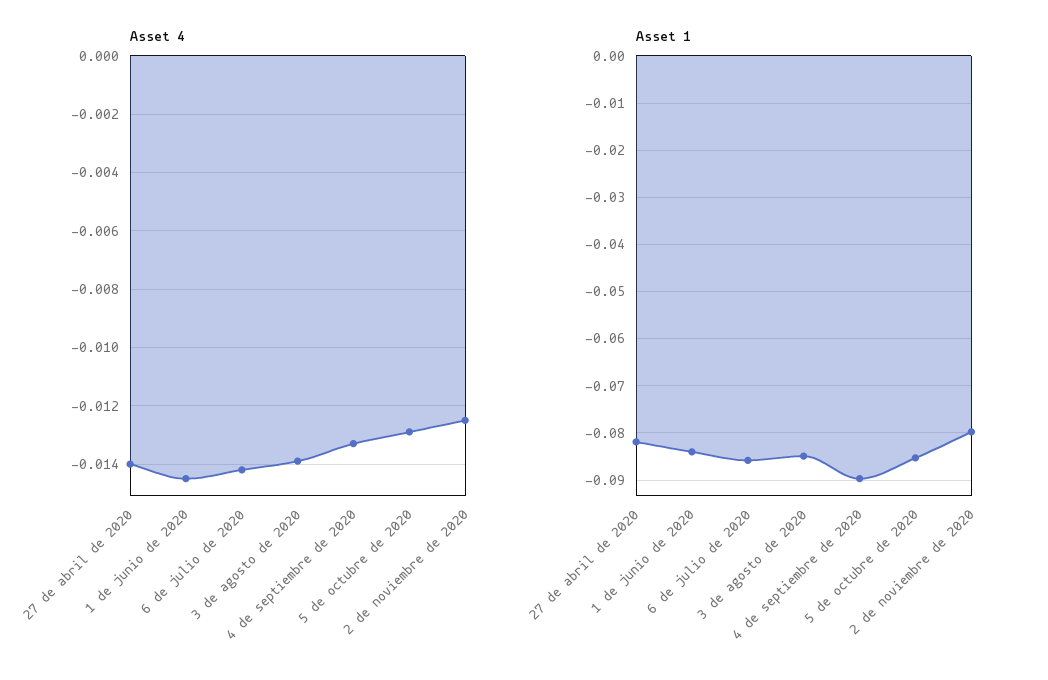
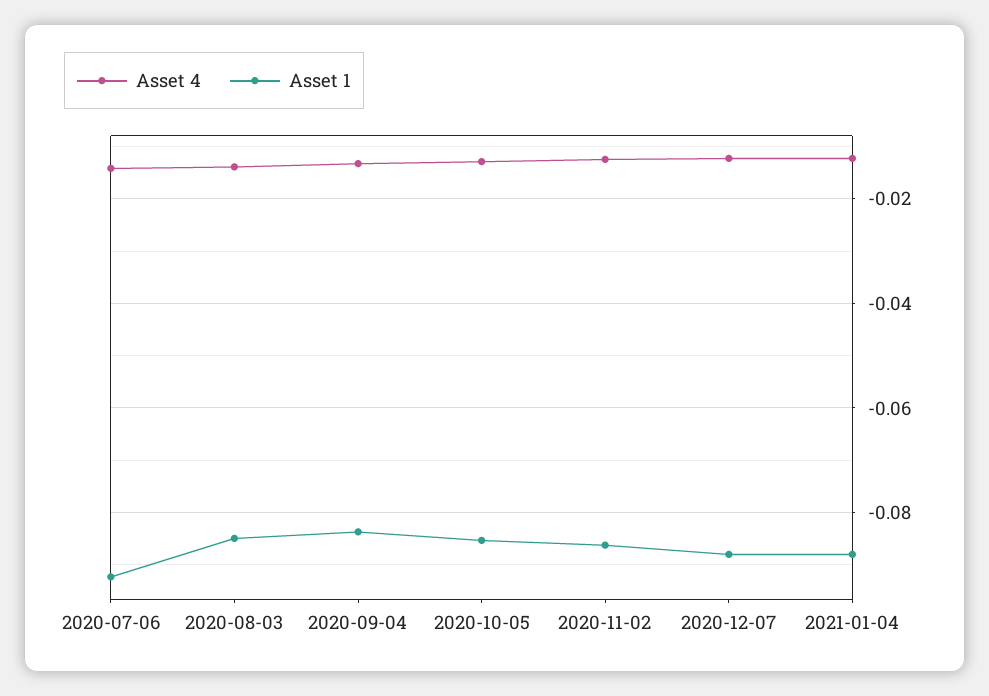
Asset 4, 27 de abril de 2020: -0.014 -> none
Asset 4, 1 de junio de 2020: -0.0145 -> none
Asset 1, 27 de abril de 2020: -0.082 -> none
Asset 1, 1 de junio de 2020: -0.084 -> none
Asset 1, 6 de julio de 2020: -0.086 -> -0.092
Asset 1, 4 de septiembre de 2020: -0.09 -> -0.084
Asset 1, 2 de noviembre de 2020: -0.08 -> -0.086
Asset 4, 2020-12-07: none -> -0.012
Asset 1, 2020-12-07: none -> -0.088
Asset 4, 2021-01-04: none -> -0.012
Asset 1, 2021-01-04: none -> -0.088

